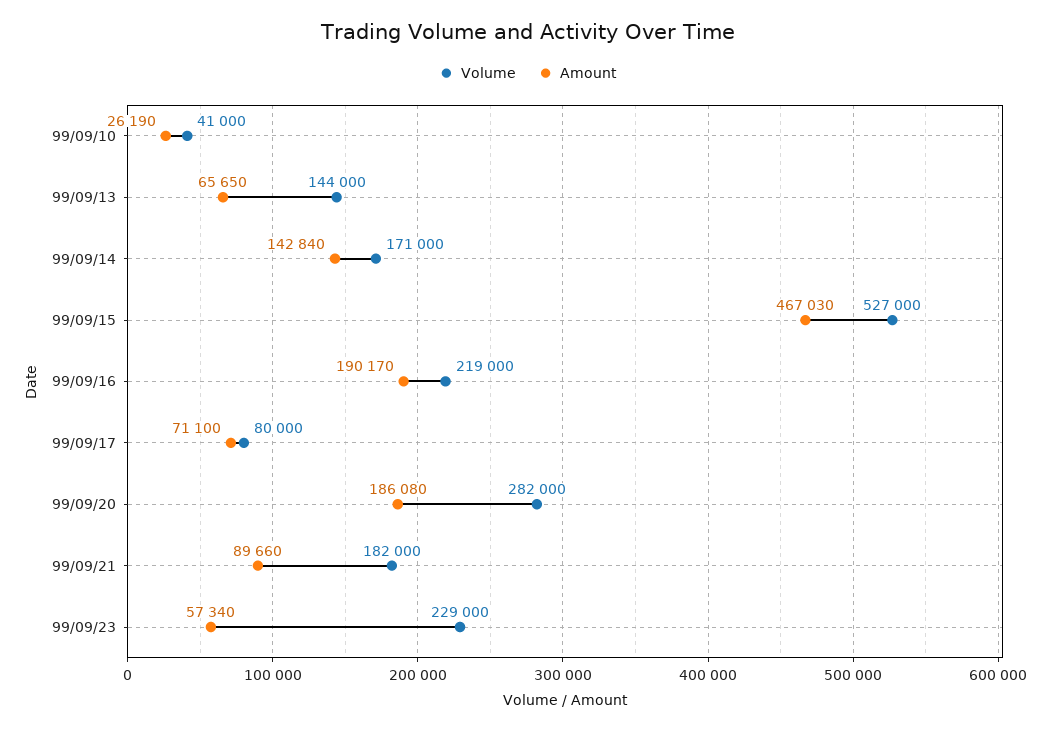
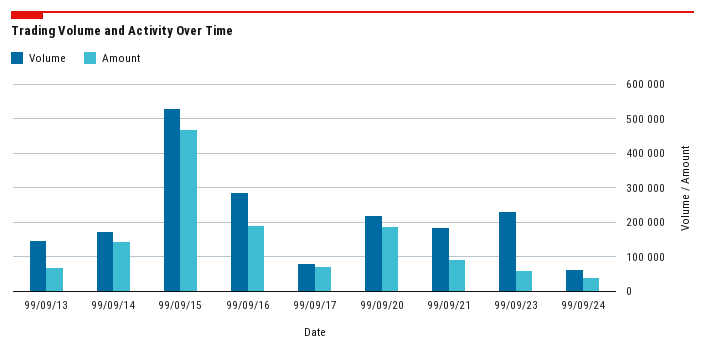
Volume, 99/09/10: 41000 -> none
Amount, 99/09/10: 26190 -> none
Volume, 99/09/16: 219000 -> 280000
Volume, 99/09/20: 282000 -> 220000
Volume, 99/09/24: none -> 60000
Amount, 99/09/24: none -> 40000

